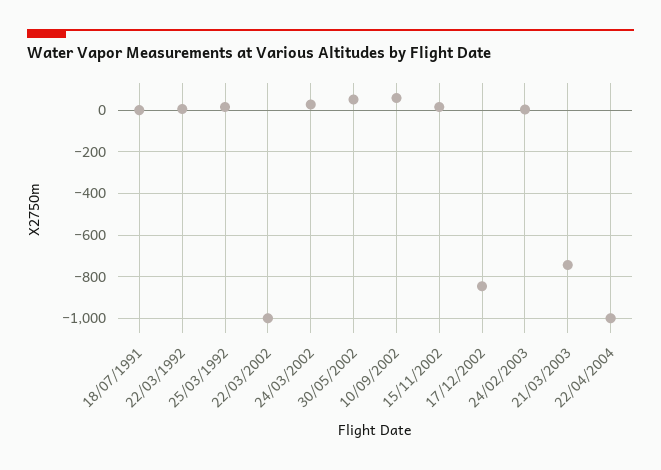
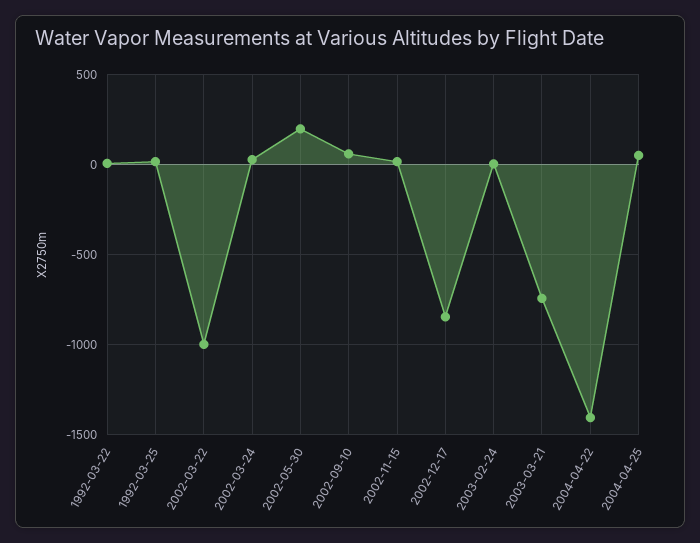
18/07/1991: 0 -> none
30/05/2002: 50 -> 200
22/04/2004: -1000 -> -1400
2004-04-25: none -> 50

